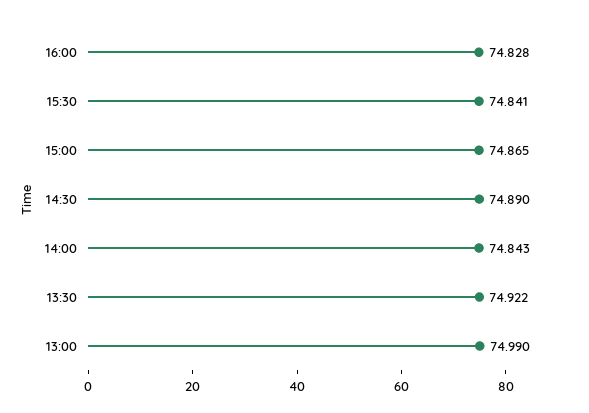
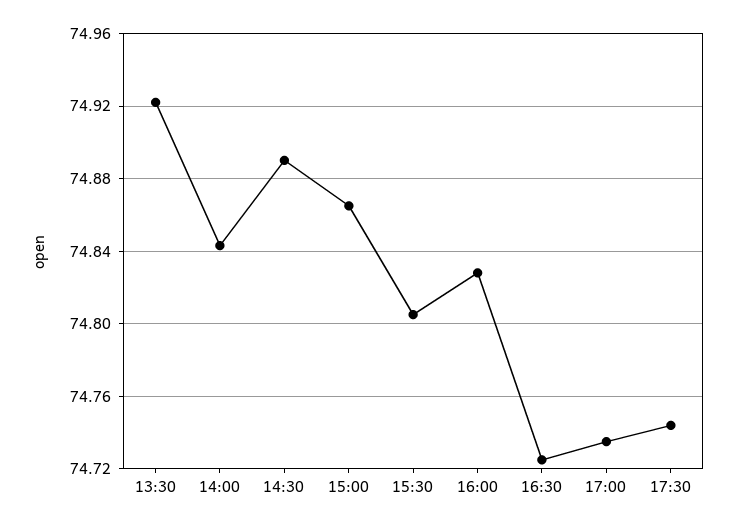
15:30: 74.841 -> 74.805
13:00: 74.99 -> none
16:30: none -> 74.725
17:00: none -> 74.735
17:30: none -> 74.745

